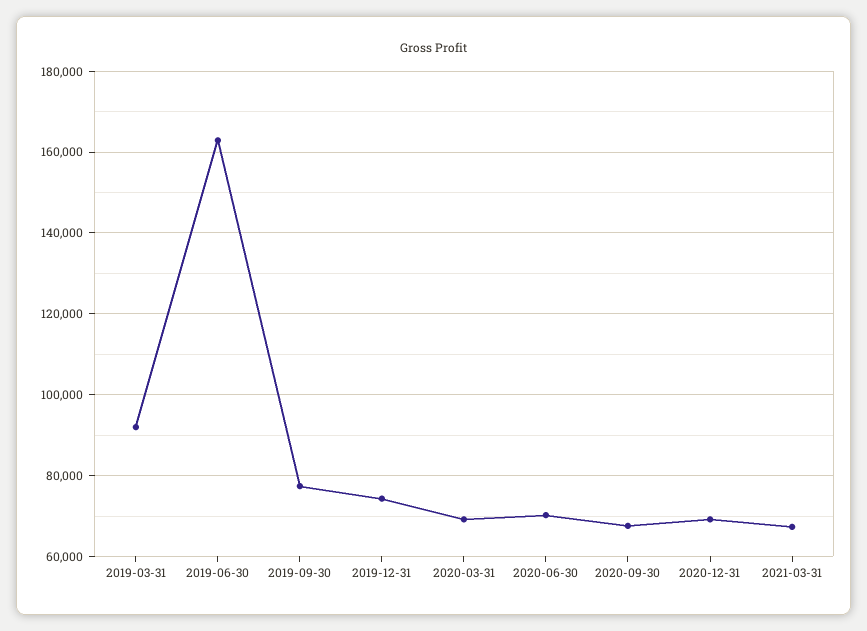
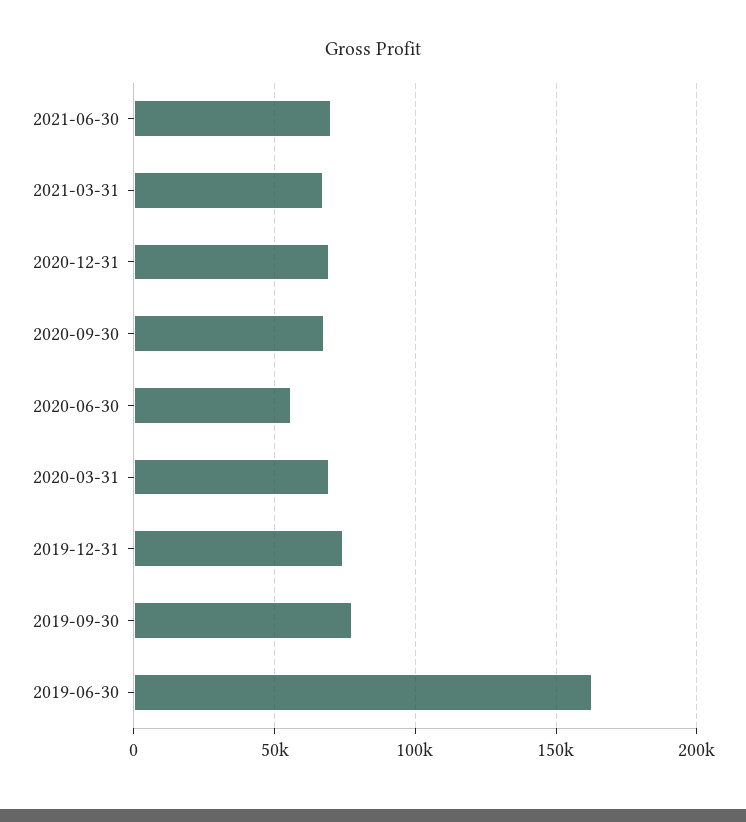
2019-03-31: 92000 -> none
2020-06-30: 70000 -> 55000
2021-06-30: none -> 70000

